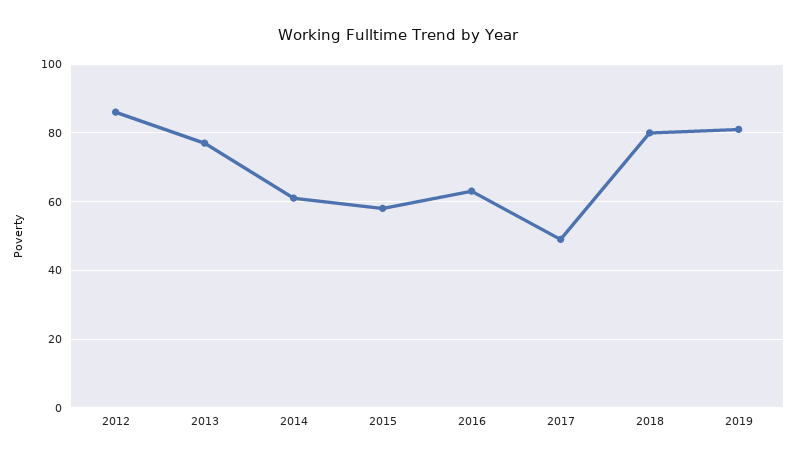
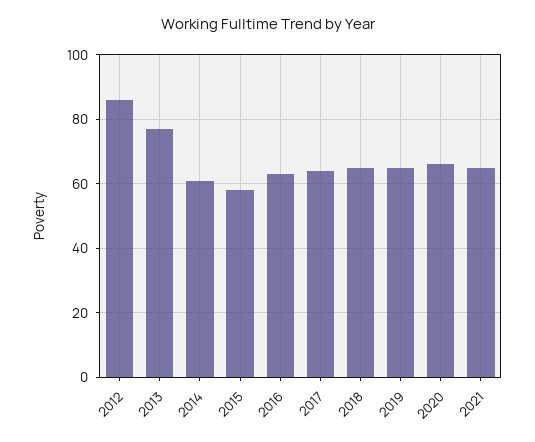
2017: 50 -> 65
2018: 80 -> 65
2019: 80 -> 65
2020: none -> 65
2021: none -> 65

